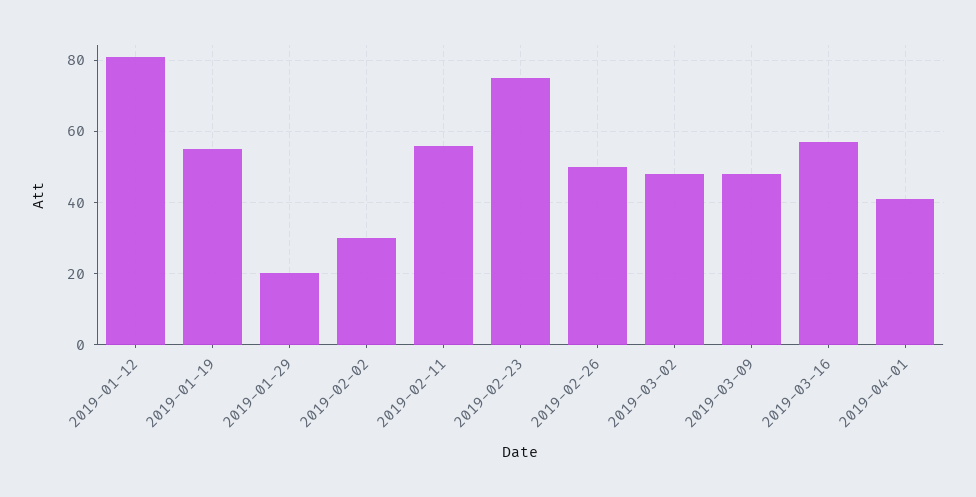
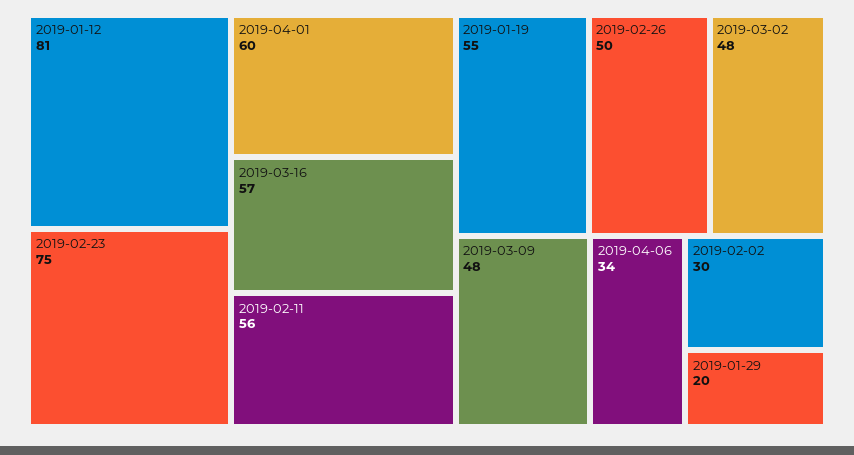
2019-04-01: 40 -> 60
2019-04-06: none -> 34

